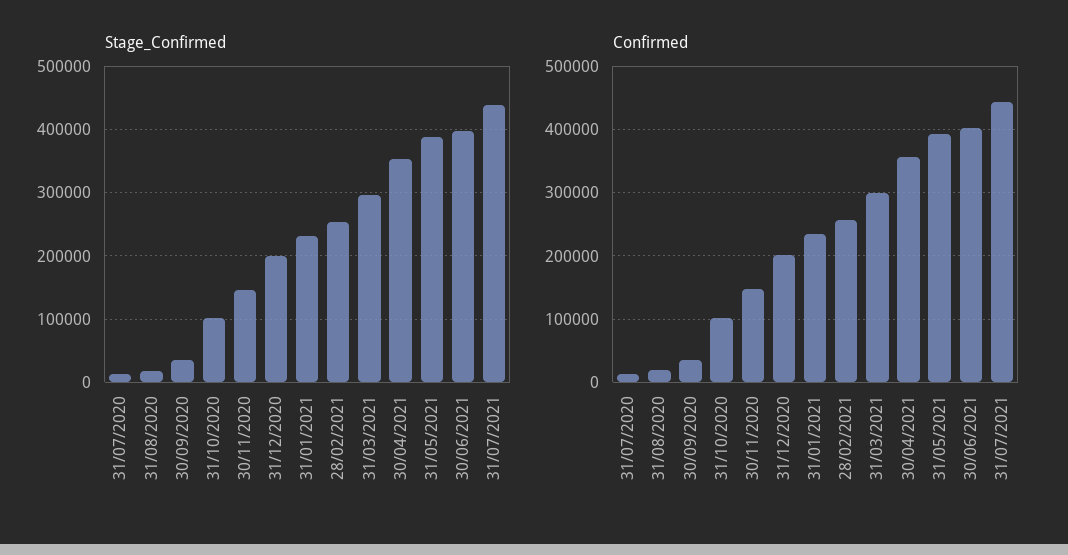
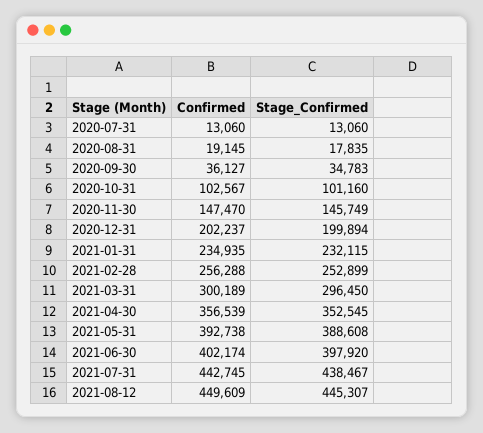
Confirmed, 2021-08-12: none -> 449609
Stage_Confirmed, 2021-08-12: none -> 445307

